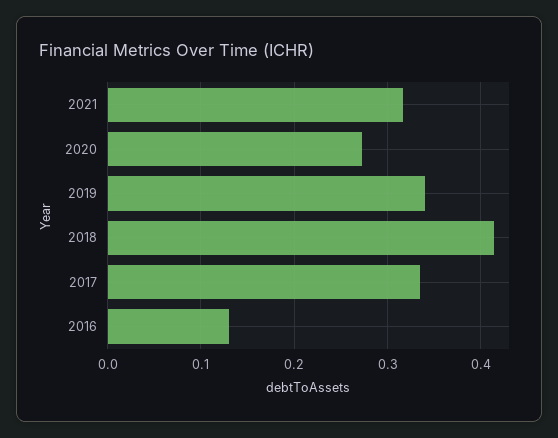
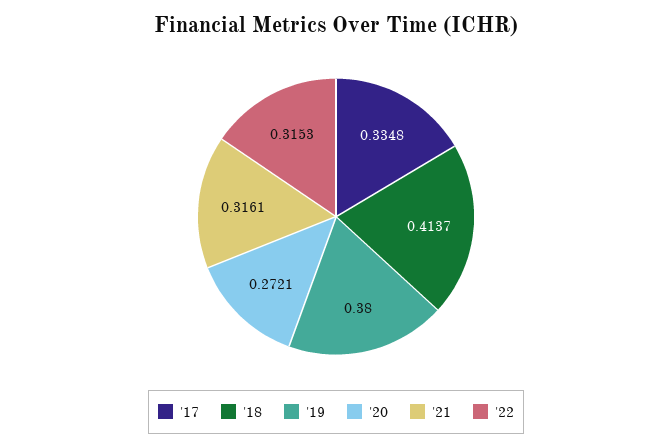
2019: 0.34 -> 0.38
2016: 0.13 -> none
'22: none -> 0.3153

